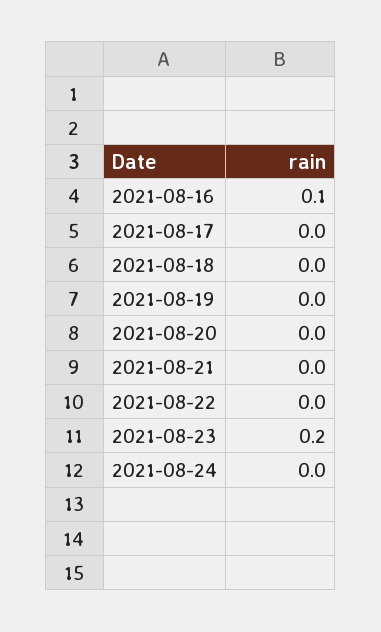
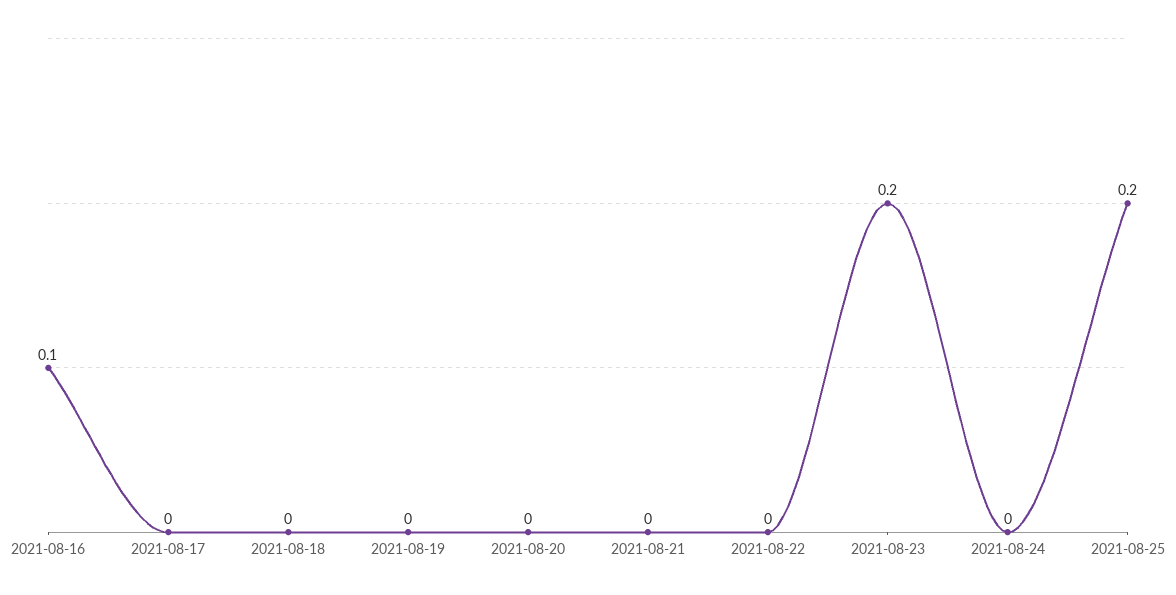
2021-08-25: none -> 0.2

